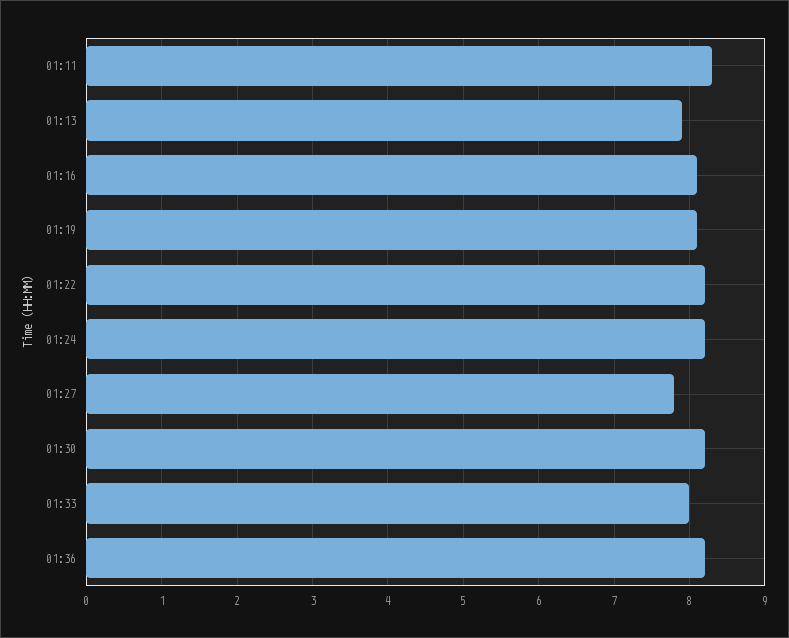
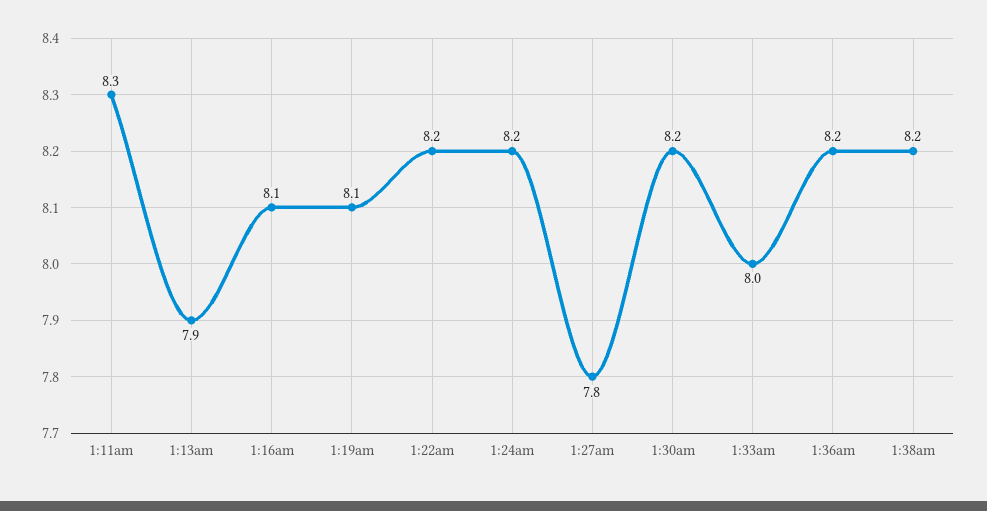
1:38am: none -> 8.2

